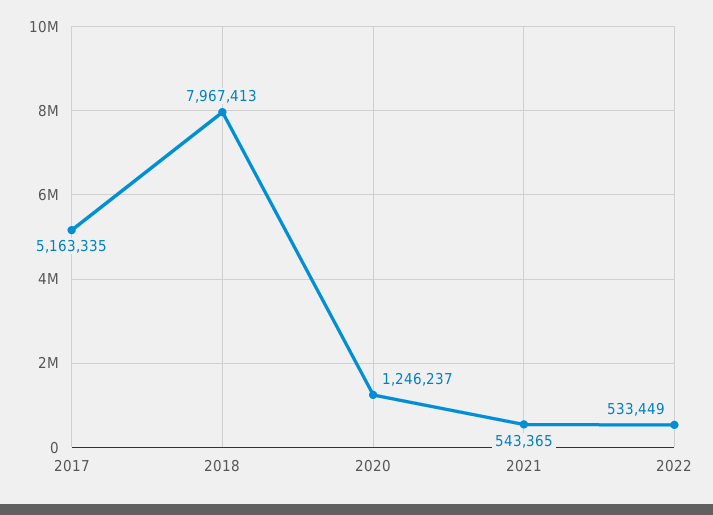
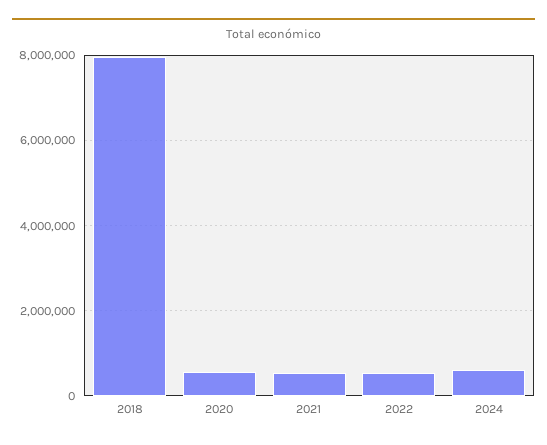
2017: 5163335 -> none
2020: 1246237 -> 600000
2024: none -> 600000

